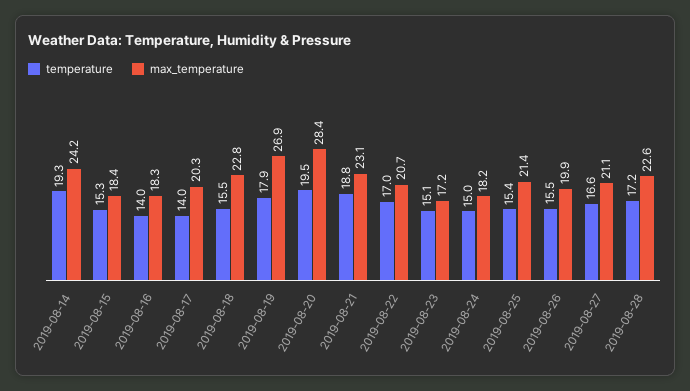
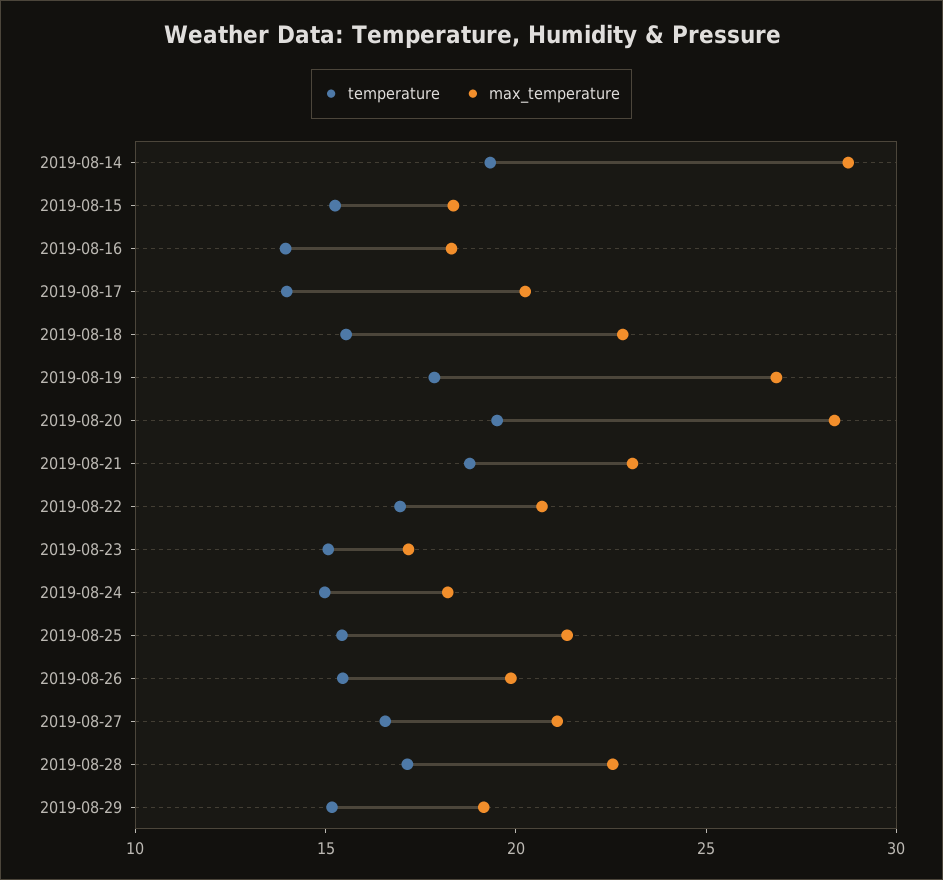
max_temperature, 2019-08-14: 24.2 -> 29
temperature, 2019-08-29: none -> 15
max_temperature, 2019-08-29: none -> 19

